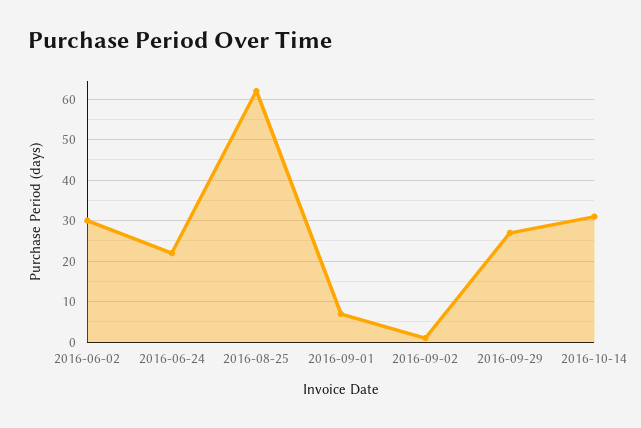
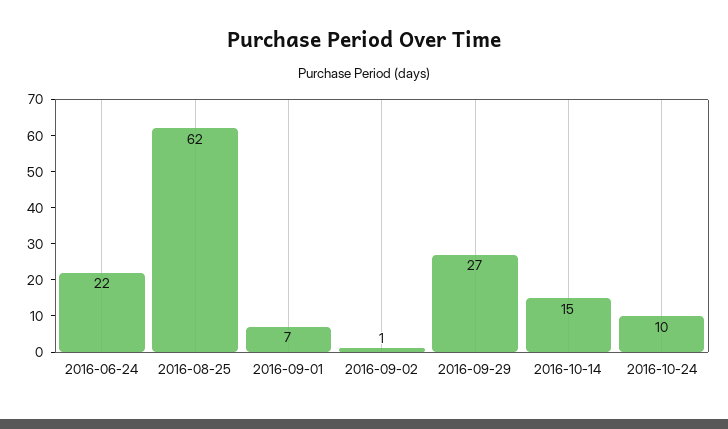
2016-06-02: 30 -> none
2016-10-14: 30 -> 15
2016-10-24: none -> 10

